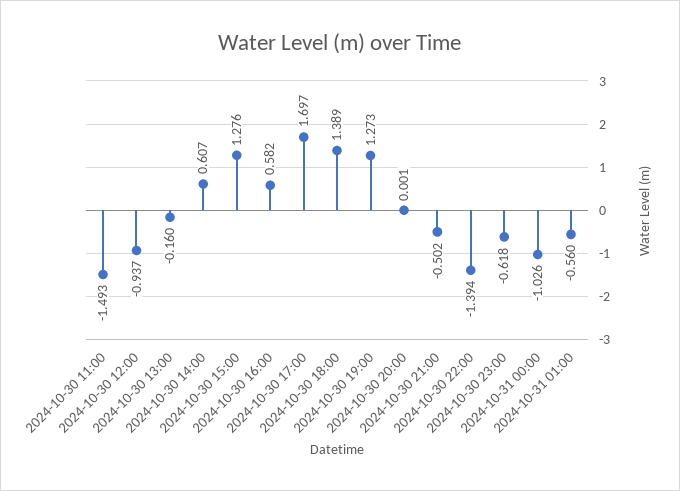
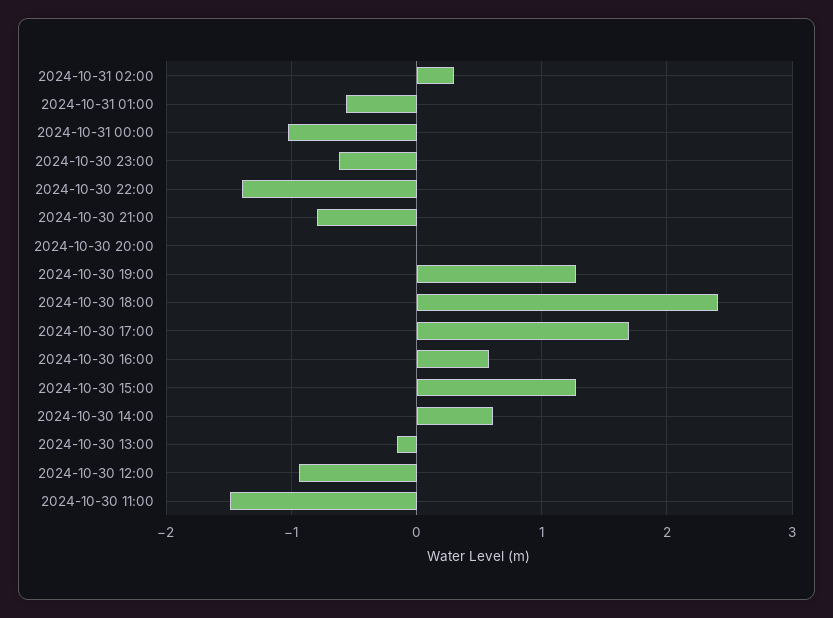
2024-10-30 18:00: 1.389 -> 2.4
2024-10-30 21:00: -0.502 -> -0.8
2024-10-31 02:00: none -> 0.3

